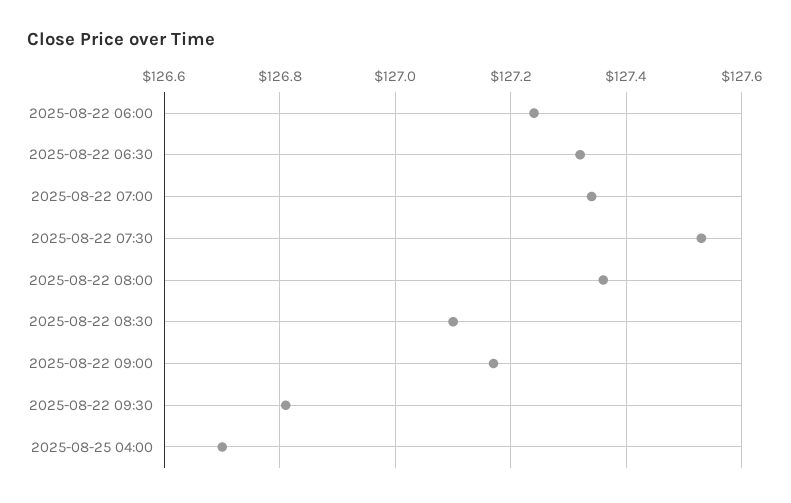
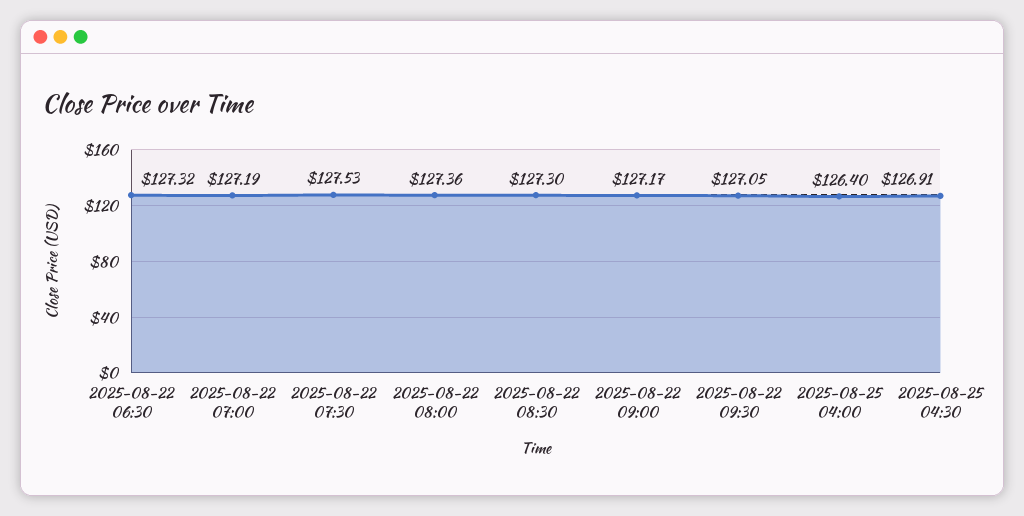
2025-08-22 06:00: 127.25 -> none
2025-08-22 07:00: 127.35 -> 127.19
2025-08-22 08:30: 127.1 -> 127.3
2025-08-22 09:30: 126.8 -> 127.05
2025-08-25 04:00: 126.7 -> 126.4
2025-08-25 04:30: none -> 126.91

